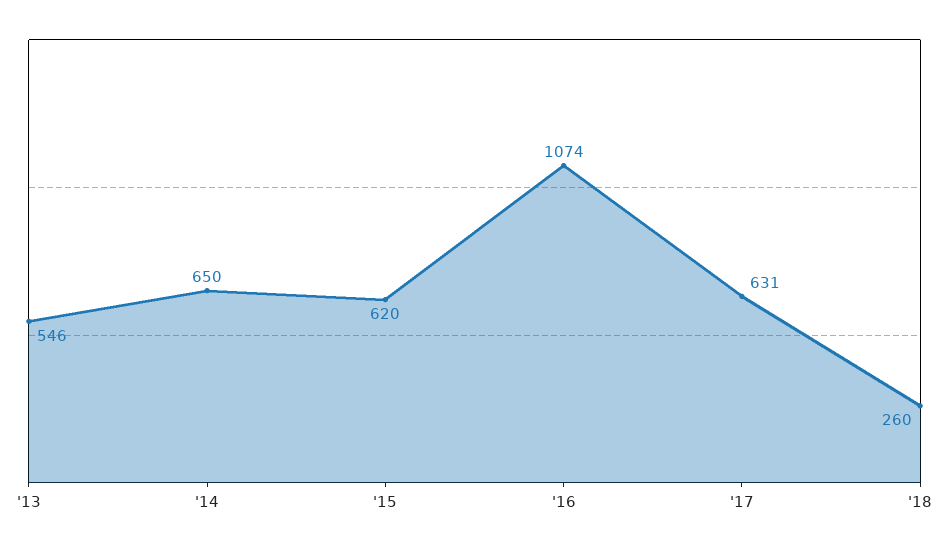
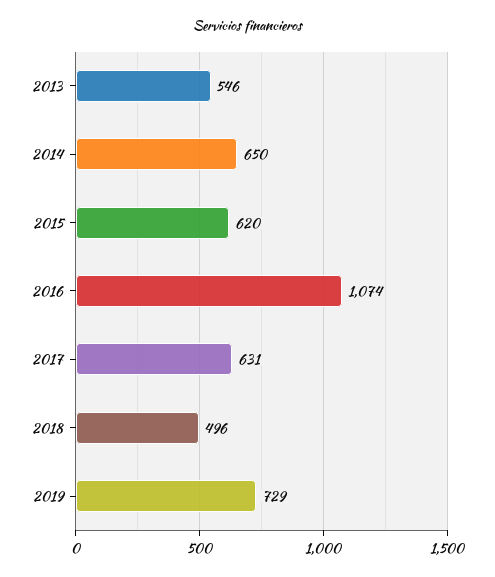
'18: 260 -> 496
2019: none -> 729

